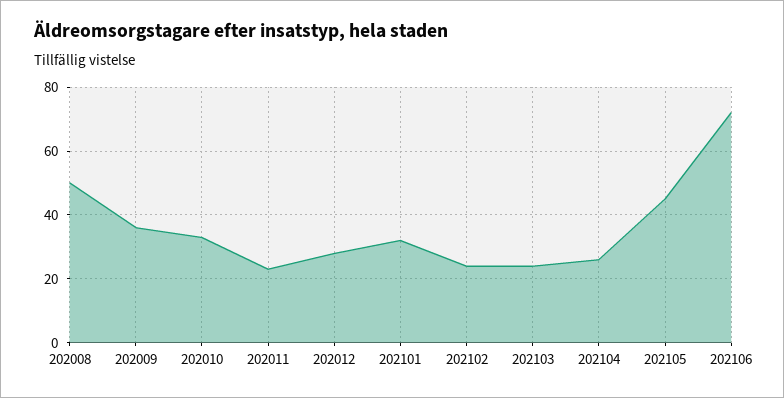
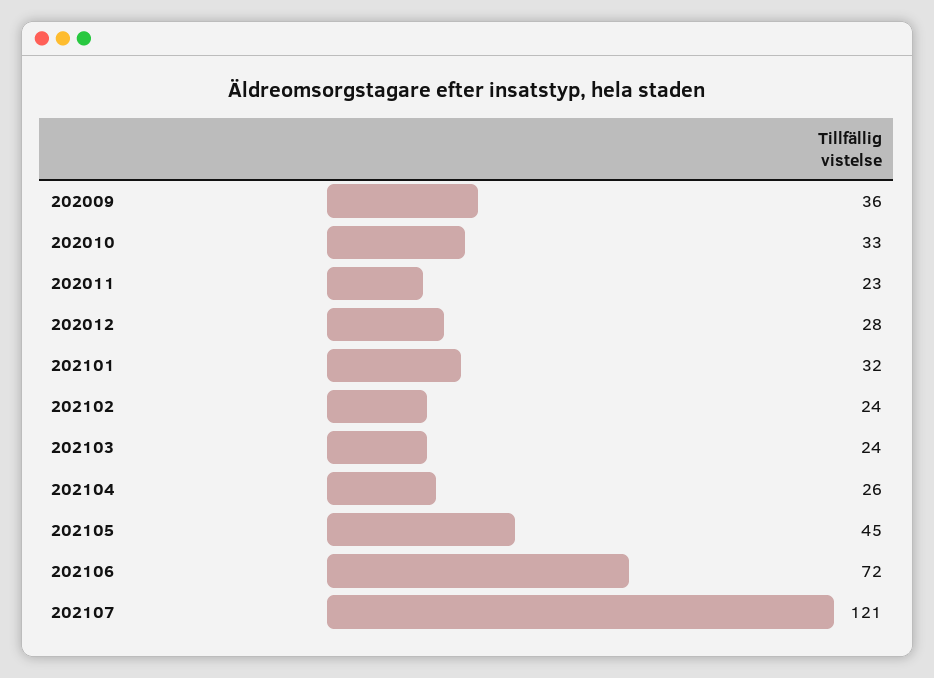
202008: 50 -> none
202107: none -> 121

